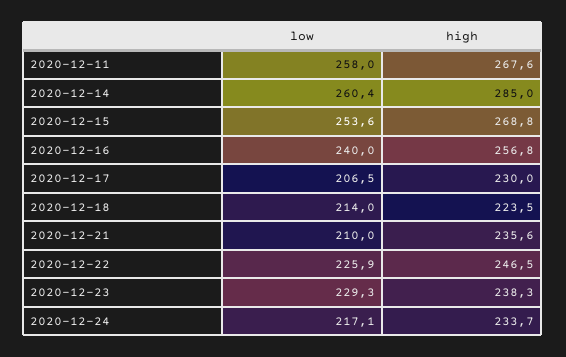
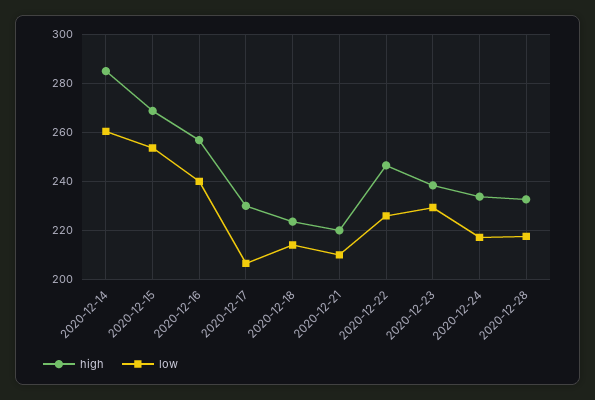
low, 2020-12-11: 258 -> none
high, 2020-12-11: 267.6 -> none
high, 2020-12-21: 235.6 -> 220
high, 2020-12-28: none -> 232.5
low, 2020-12-28: none -> 217.5

